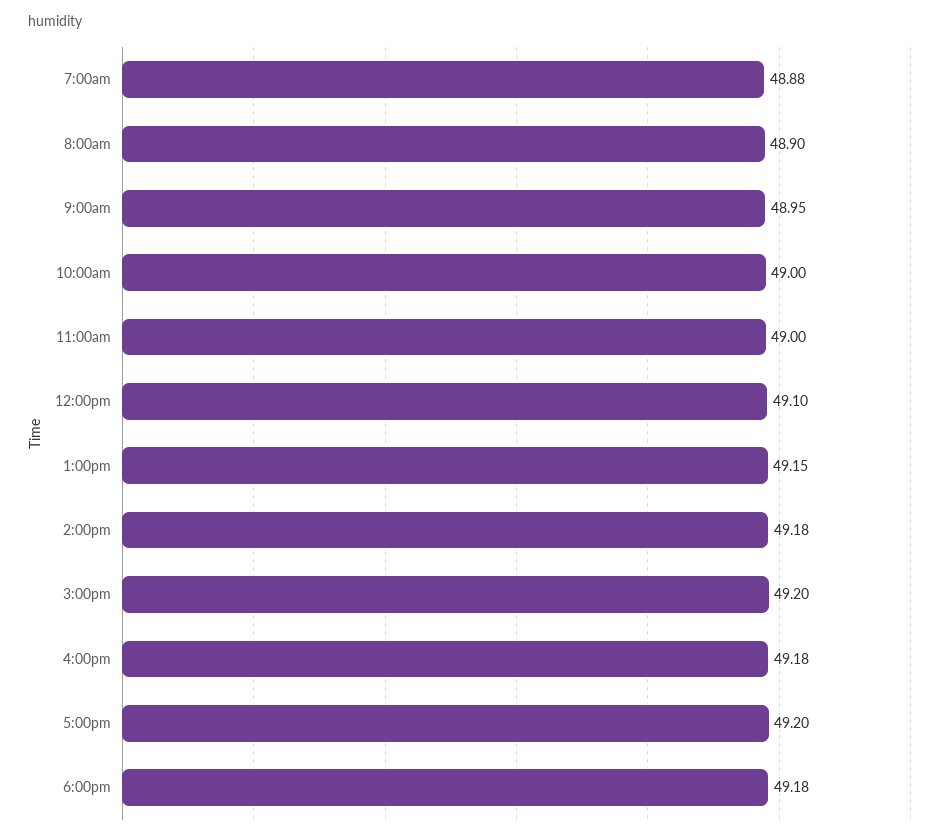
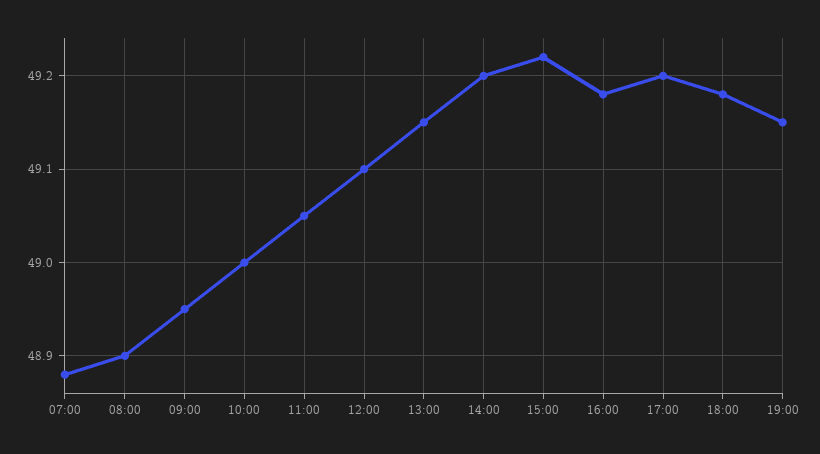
11:00am: 49 -> 49.05
2:00pm: 49.18 -> 49.2
3:00pm: 49.2 -> 49.22
19:00: none -> 49.15

